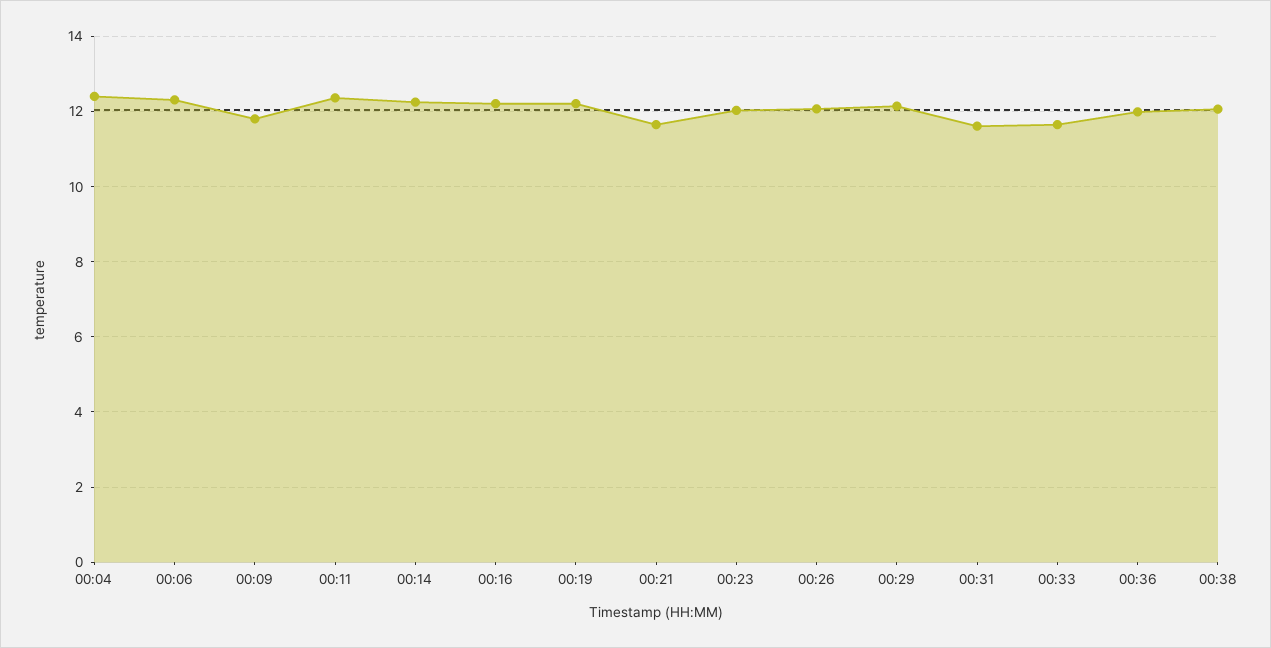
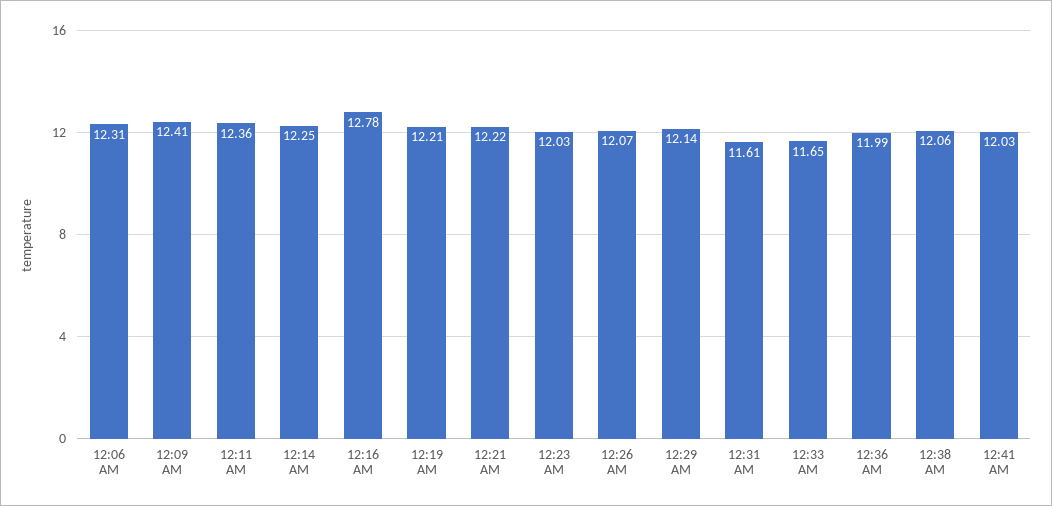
00:04: 12.4 -> none
00:09: 11.8 -> 12.41
00:16: 12.2 -> 12.78
00:21: 11.6 -> 12.22
12:41 AM: none -> 12.03

